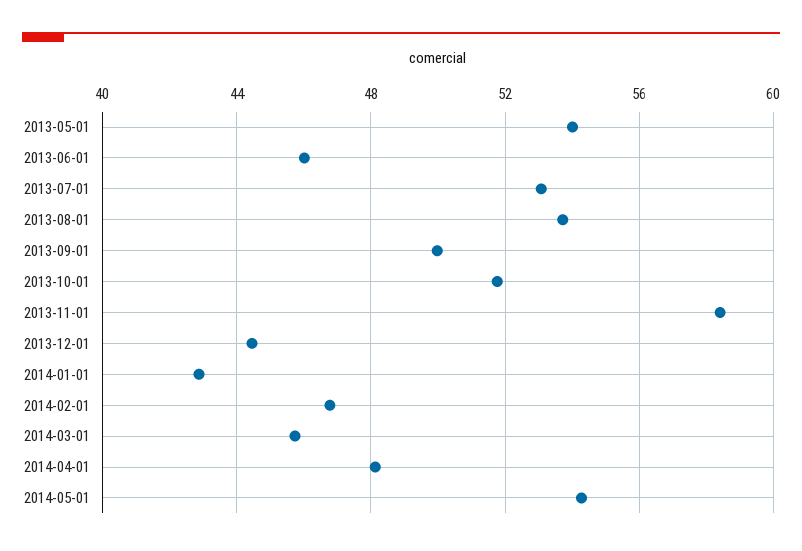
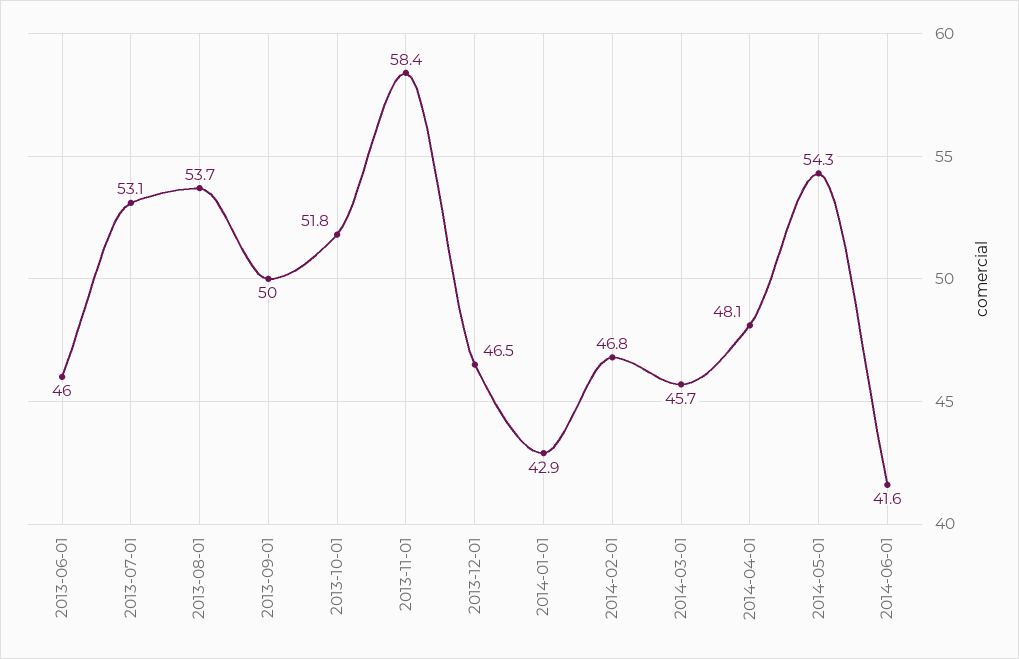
2013-05-01: 54 -> none
2013-12-01: 44.5 -> 46.5
2014-06-01: none -> 41.6

